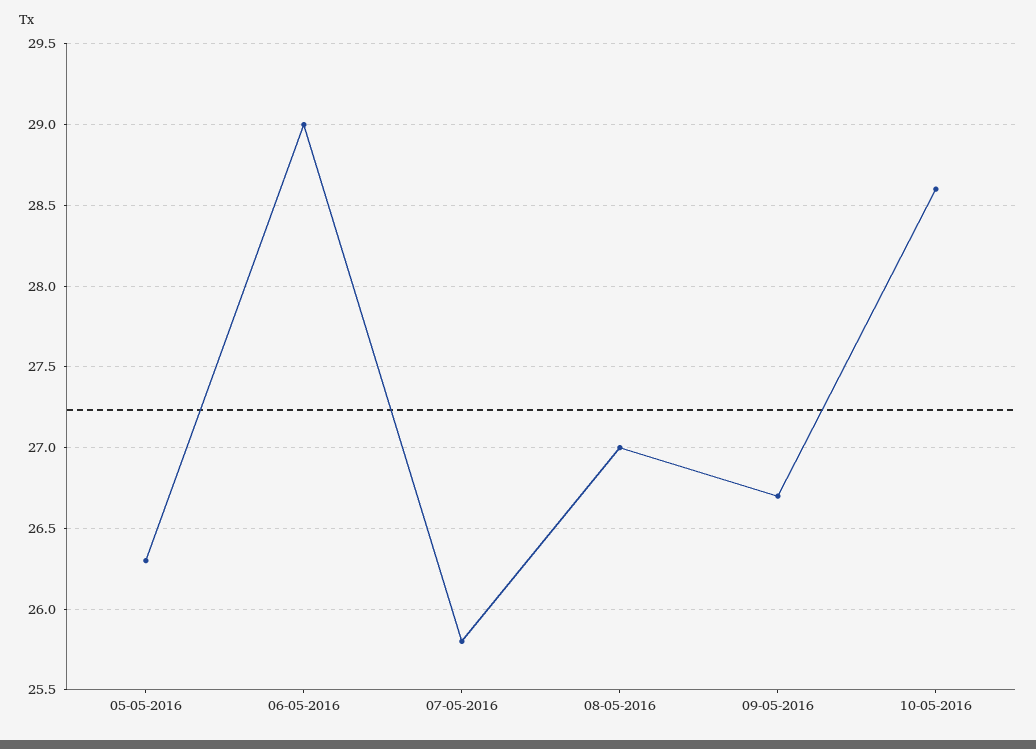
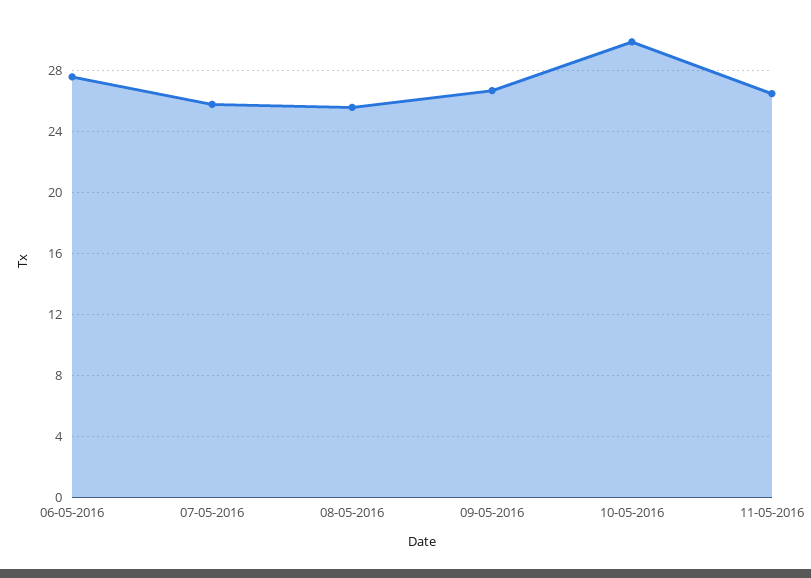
05-05-2016: 26.3 -> none
06-05-2016: 29 -> 27.5
08-05-2016: 27 -> 25.5
10-05-2016: 28.6 -> 30
11-05-2016: none -> 26.5

